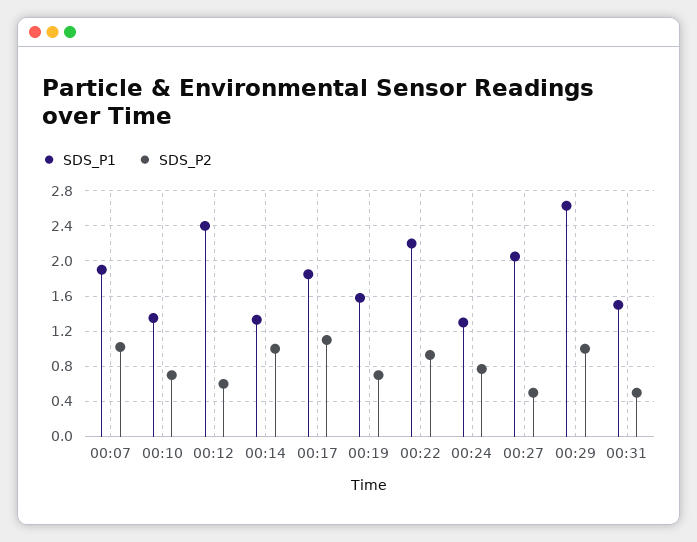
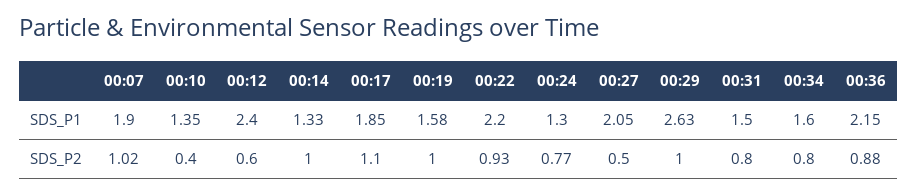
SDS_P2, 00:10: 0.7 -> 0.4
SDS_P2, 00:19: 0.7 -> 1
SDS_P2, 00:31: 0.5 -> 0.8
SDS_P1, 00:34: none -> 1.6
SDS_P1, 00:36: none -> 2.15
SDS_P2, 00:34: none -> 0.8
SDS_P2, 00:36: none -> 0.88

